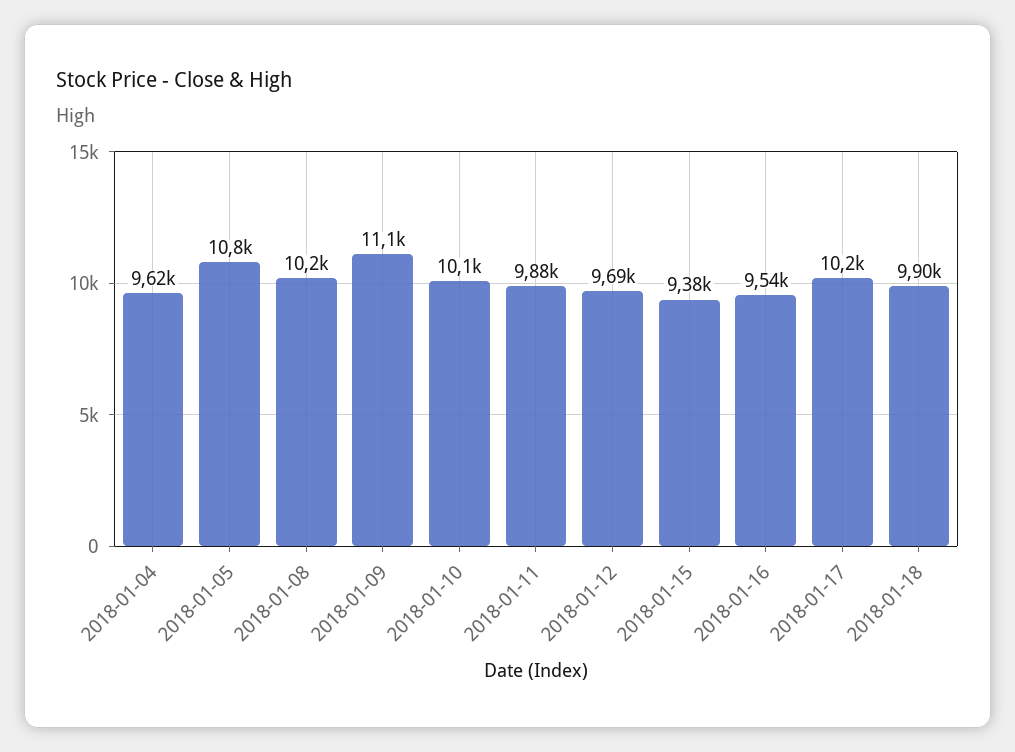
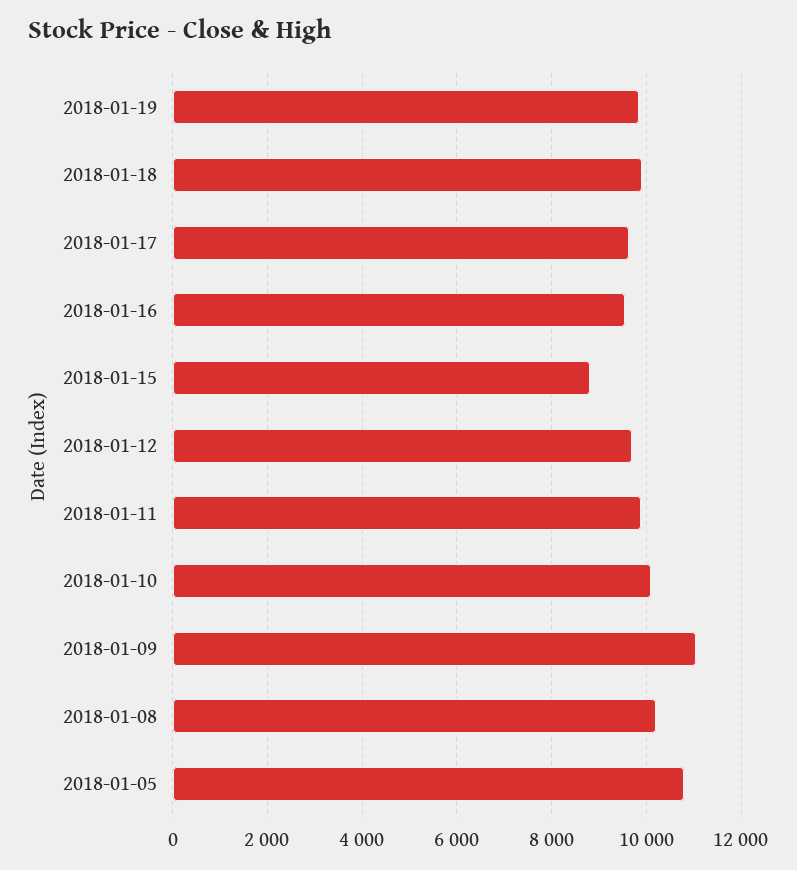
2018-01-04: 9620 -> none
2018-01-15: 9380 -> 8800
2018-01-17: 10200 -> 9600
2018-01-19: none -> 9800

